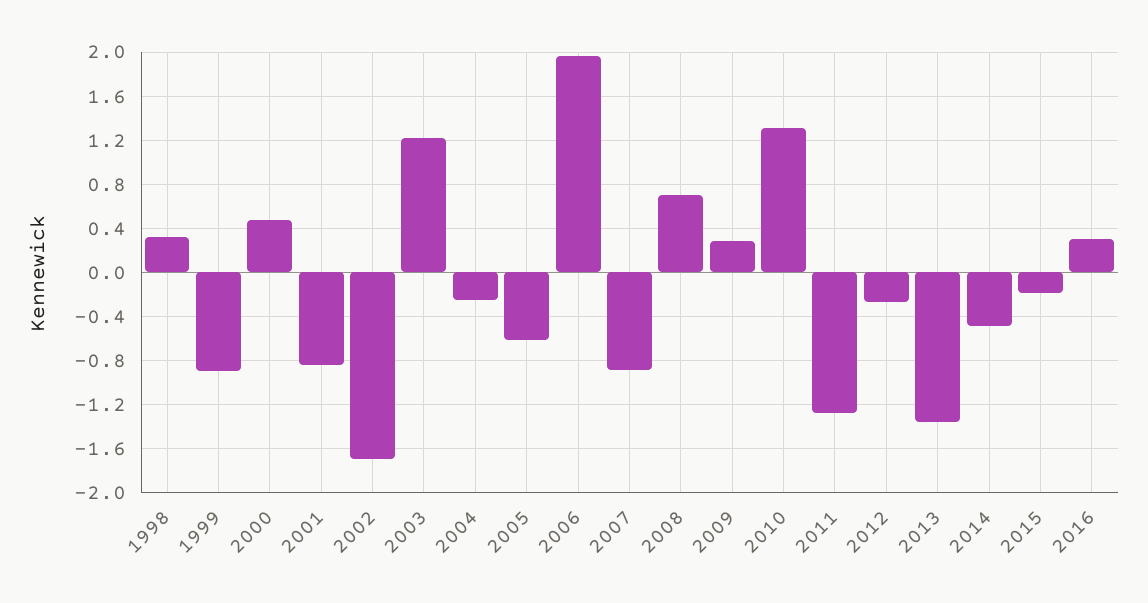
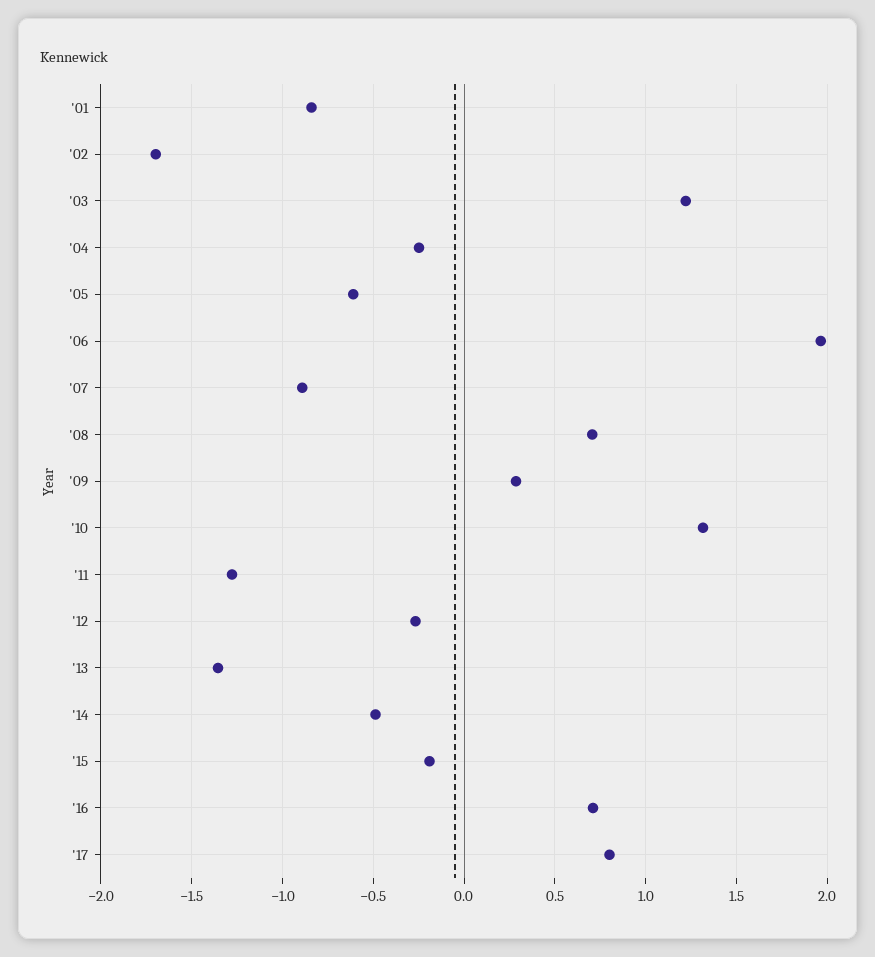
1998: 0.3 -> none
1999: -0.9 -> none
2000: 0.5 -> none
2016: 0.3 -> 0.7
'17: none -> 0.8

